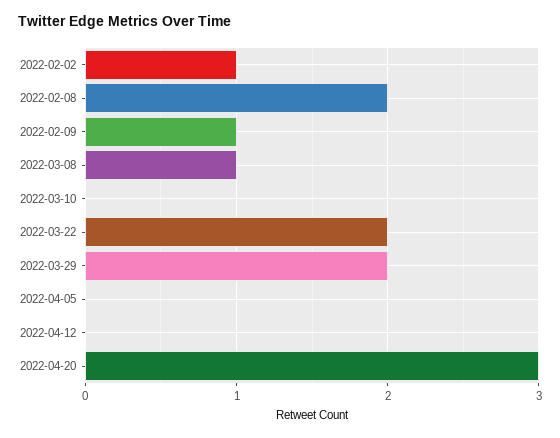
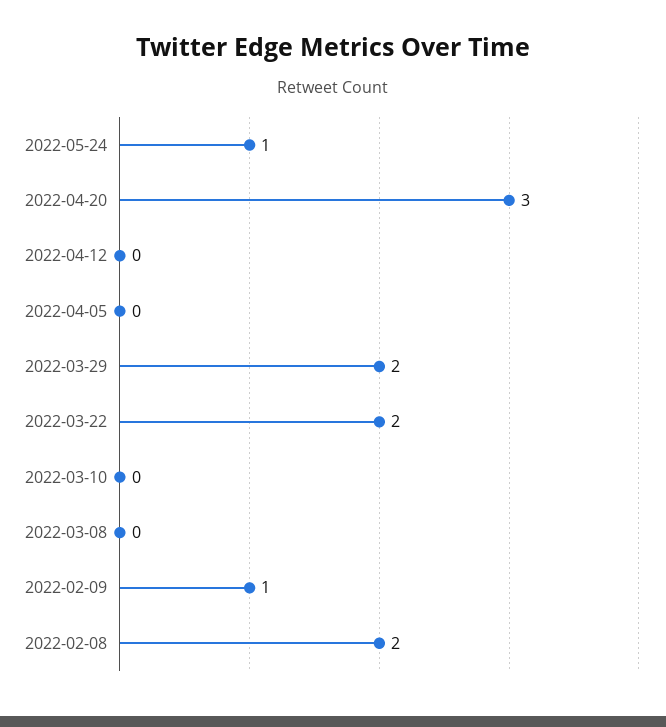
2022-02-02: 1 -> none
2022-03-08: 1 -> 0
2022-05-24: none -> 1

